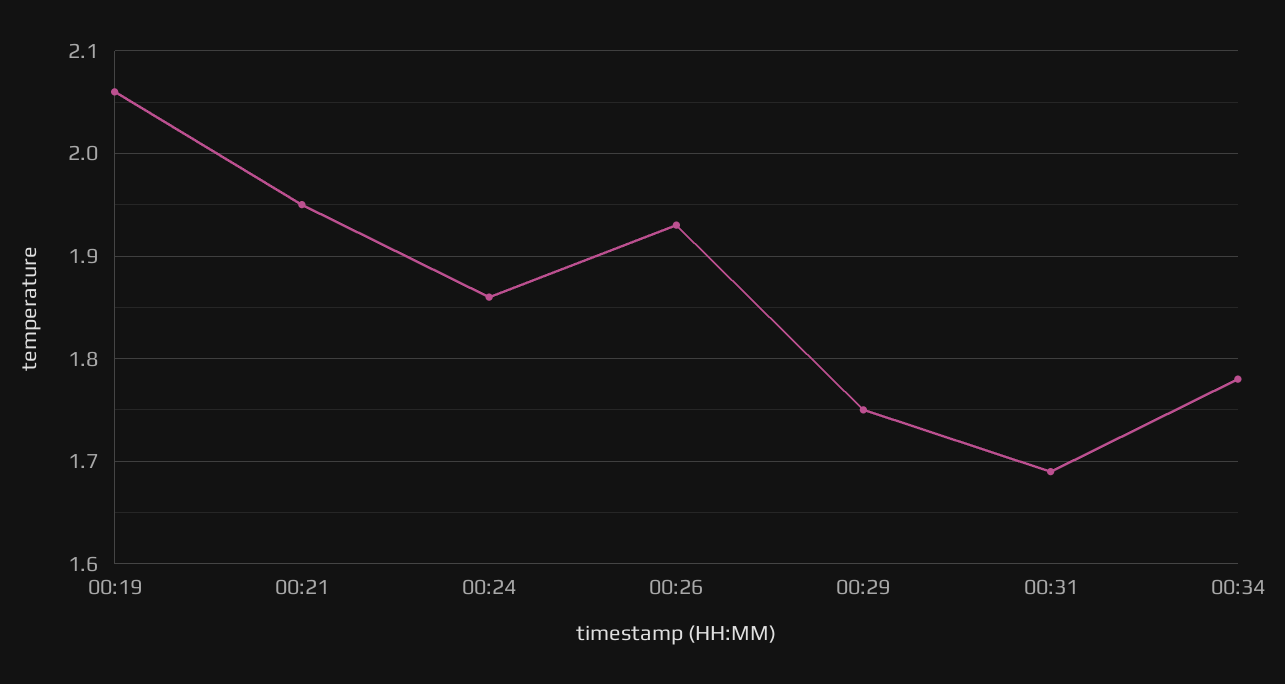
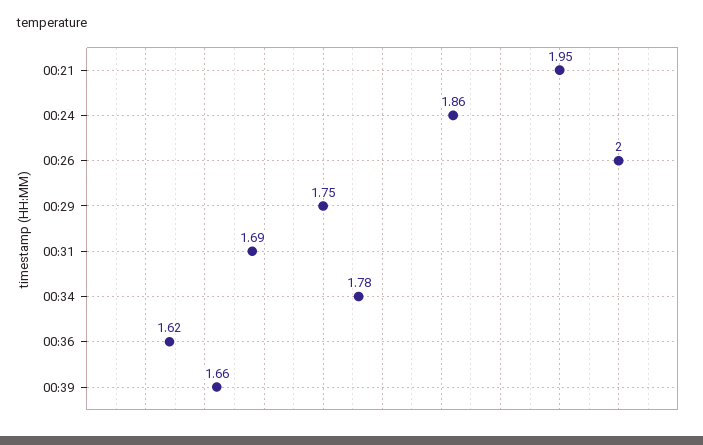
00:19: 2.06 -> none
00:26: 1.93 -> 2
00:36: none -> 1.62
00:39: none -> 1.66

